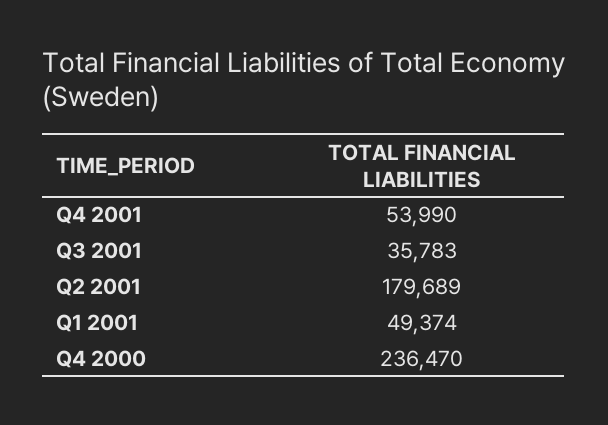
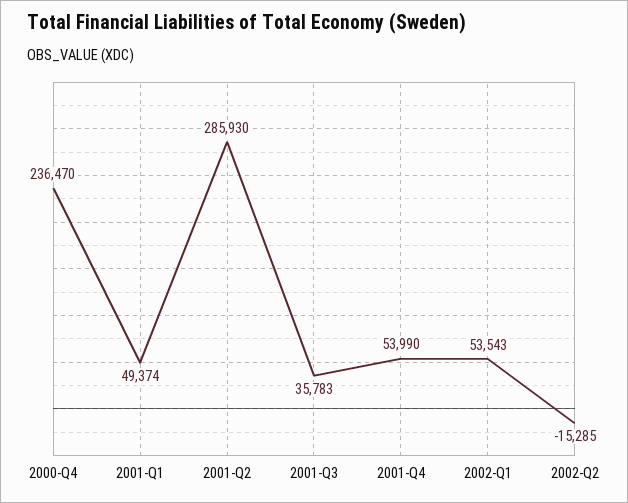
Q2 2001: 179689 -> 285930
2002-Q1: none -> 53543
2002-Q2: none -> -15285

